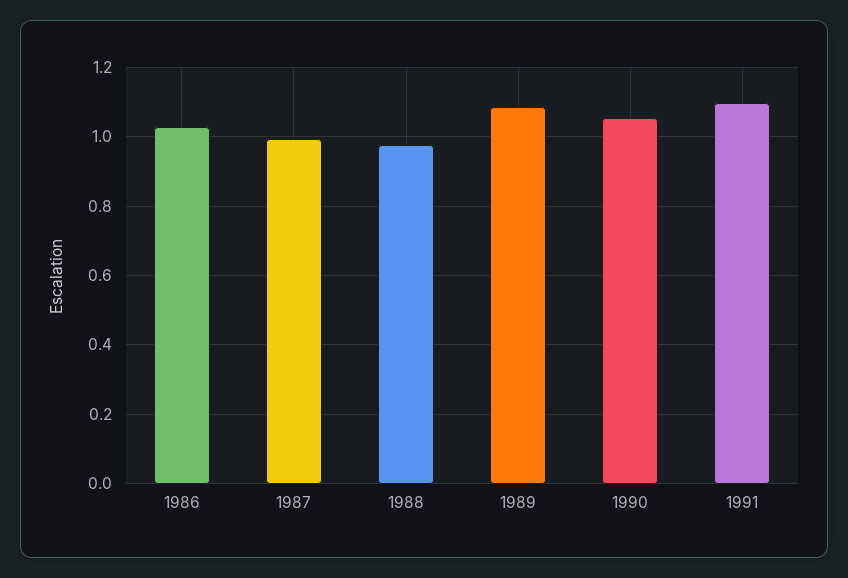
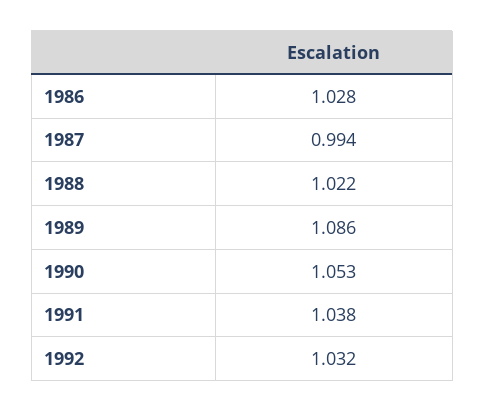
1988: 0.98 -> 1.022
1991: 1.1 -> 1.038
1992: none -> 1.032

